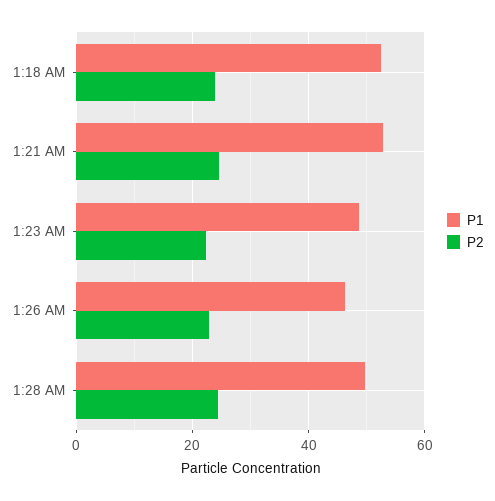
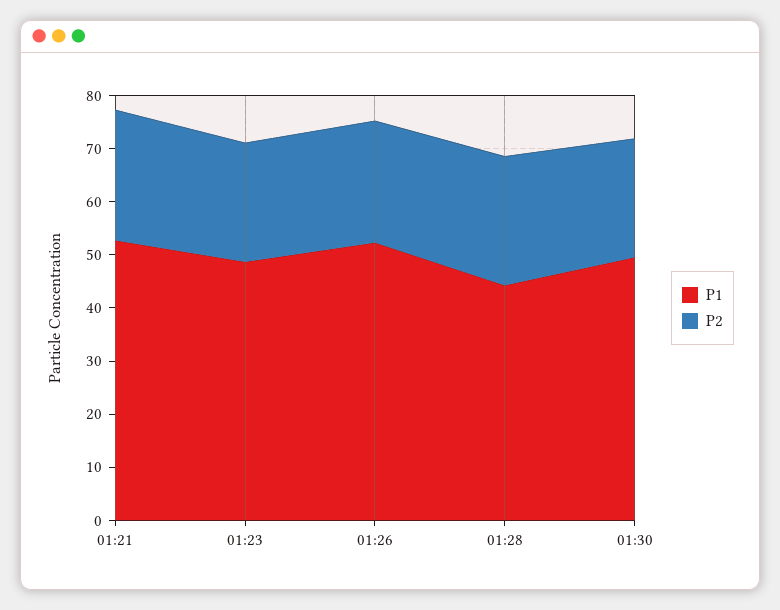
P1, 1:18 AM: 52 -> none
P2, 1:18 AM: 24 -> none
P1, 1:26 AM: 46 -> 52
P1, 1:28 AM: 50 -> 44
P1, 01:30: none -> 50
P2, 01:30: none -> 22

